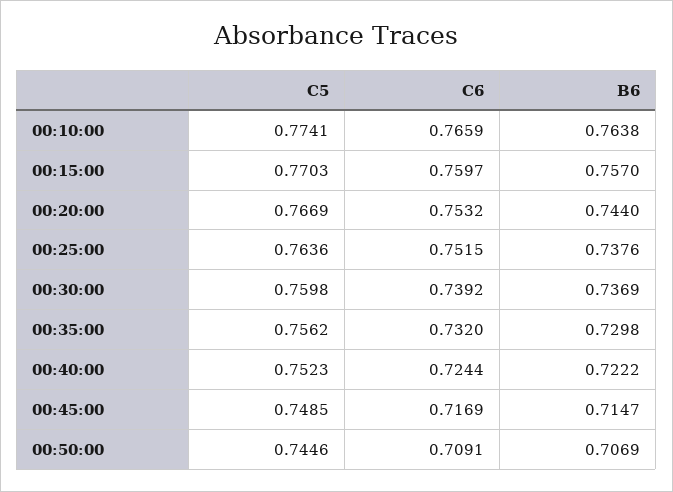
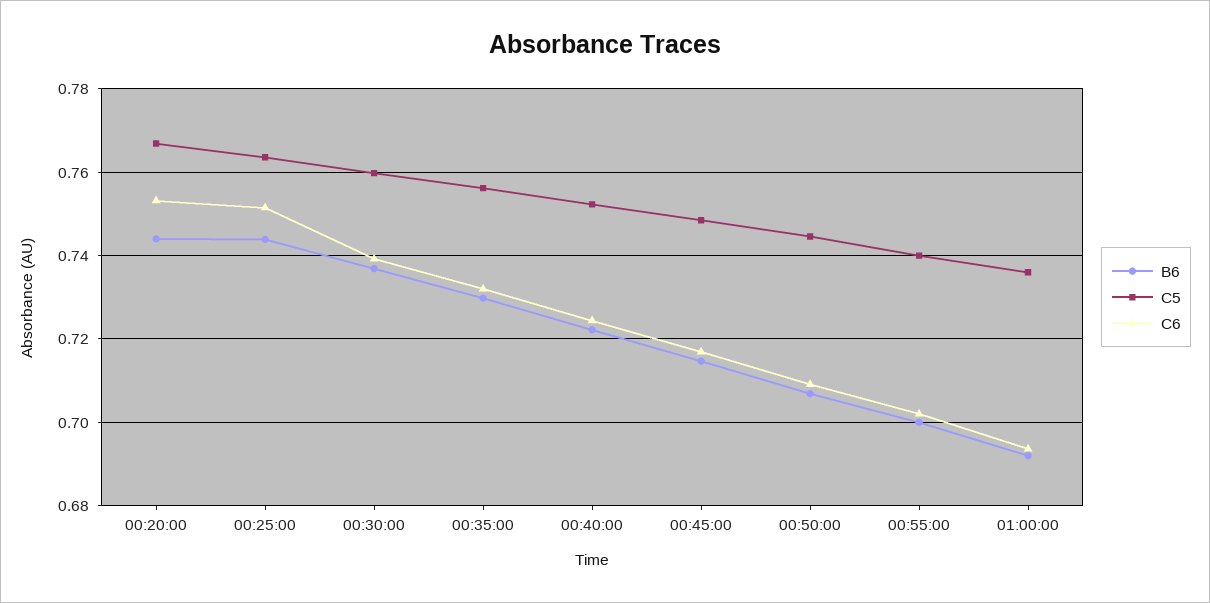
C5, 00:10:00: 0.7741 -> none
C6, 00:10:00: 0.7659 -> none
B6, 00:10:00: 0.7638 -> none
C5, 00:15:00: 0.7703 -> none
C6, 00:15:00: 0.7597 -> none
B6, 00:15:00: 0.757 -> none
B6, 00:25:00: 0.7376 -> 0.744
B6, 00:55:00: none -> 0.7
C5, 00:55:00: none -> 0.74
C6, 00:55:00: none -> 0.702
B6, 01:00:00: none -> 0.692
C5, 01:00:00: none -> 0.736
C6, 01:00:00: none -> 0.694

